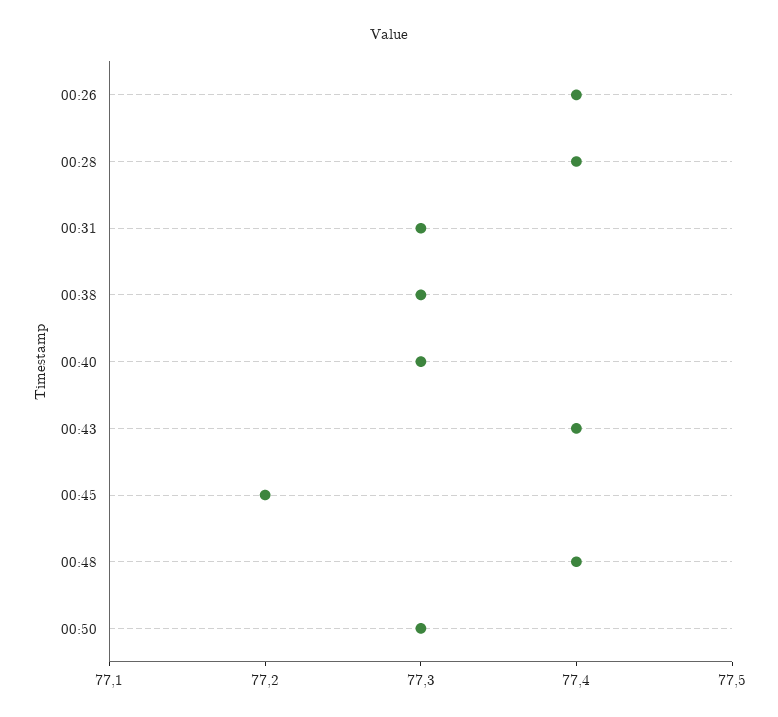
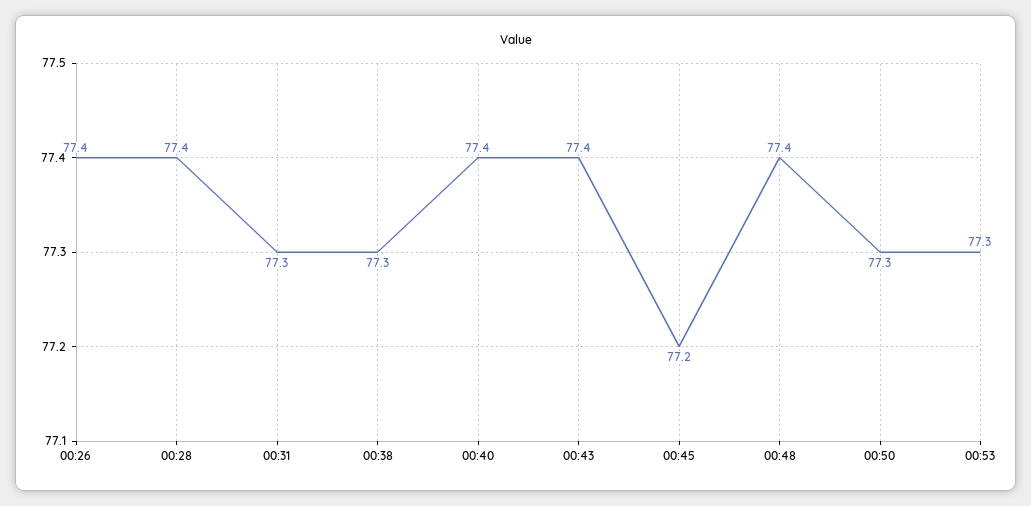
00:40: 77.3 -> 77.4
00:53: none -> 77.3

